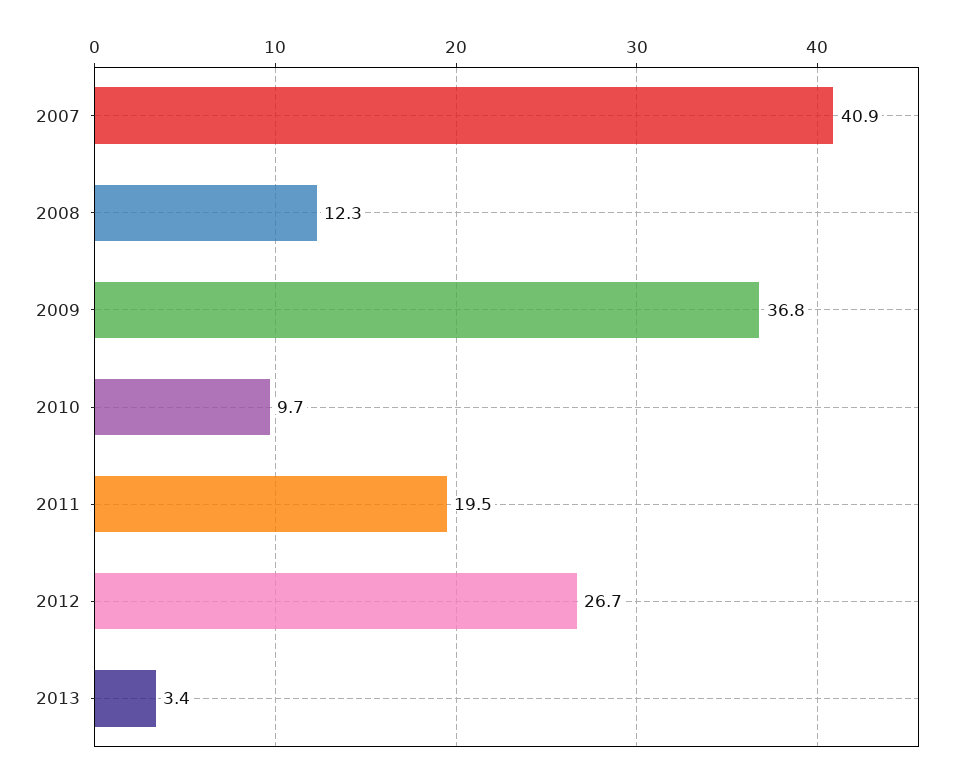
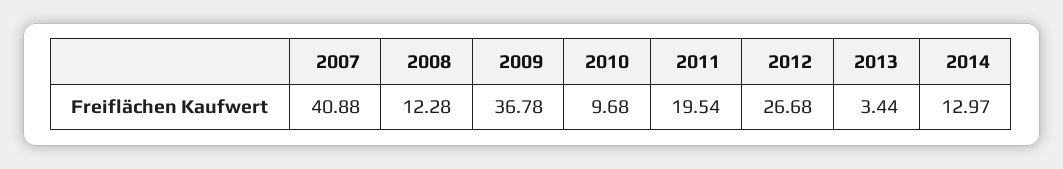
2014: none -> 12.97

